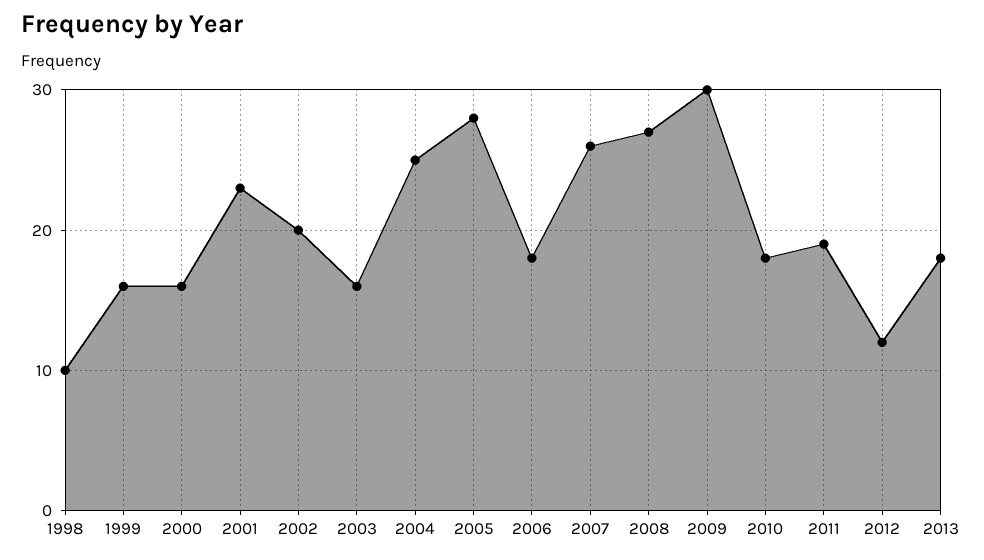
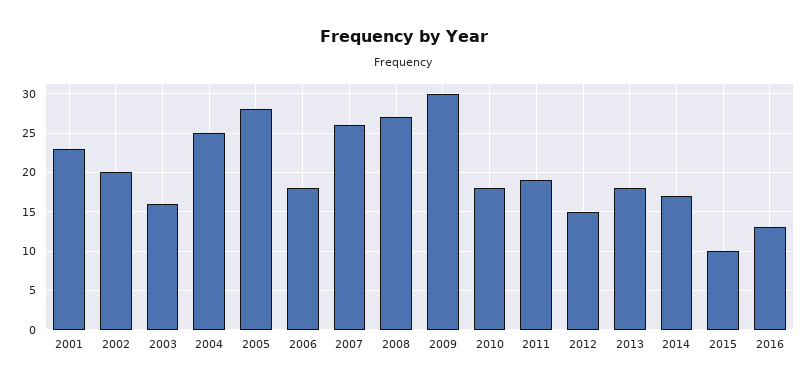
1998: 10 -> none
1999: 16 -> none
2000: 16 -> none
2012: 12 -> 15
2014: none -> 17
2015: none -> 10
2016: none -> 13

